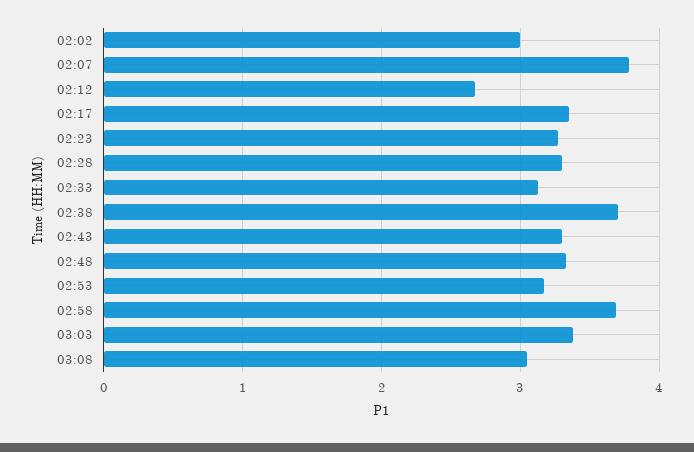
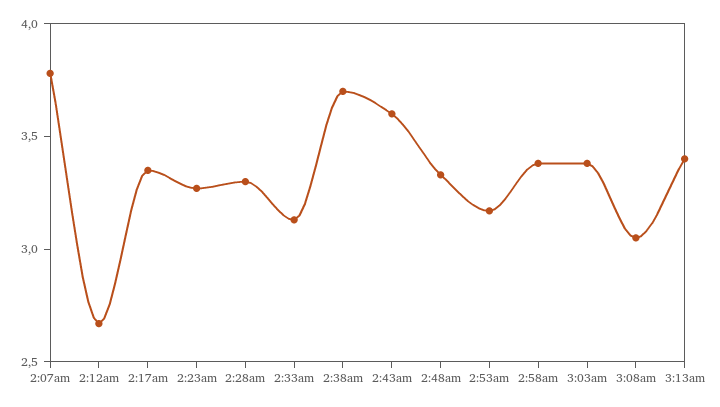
02:02: 3 -> none
02:43: 3.3 -> 3.6
02:58: 3.7 -> 3.4
3:13am: none -> 3.4

